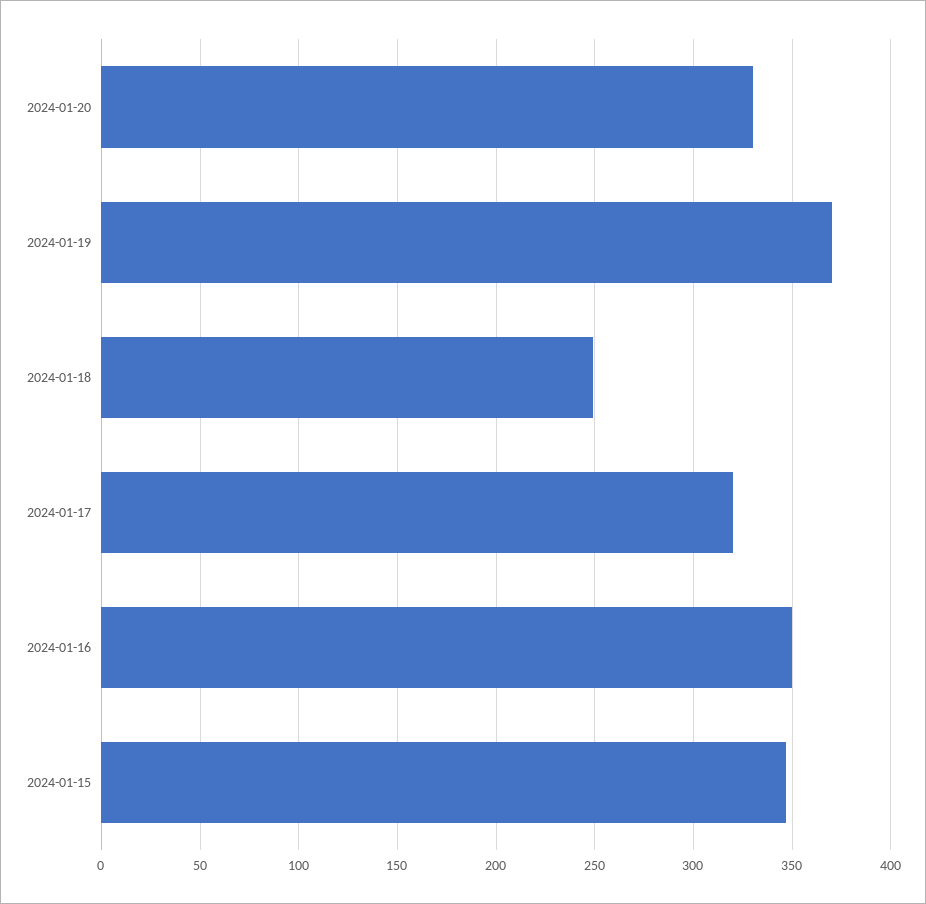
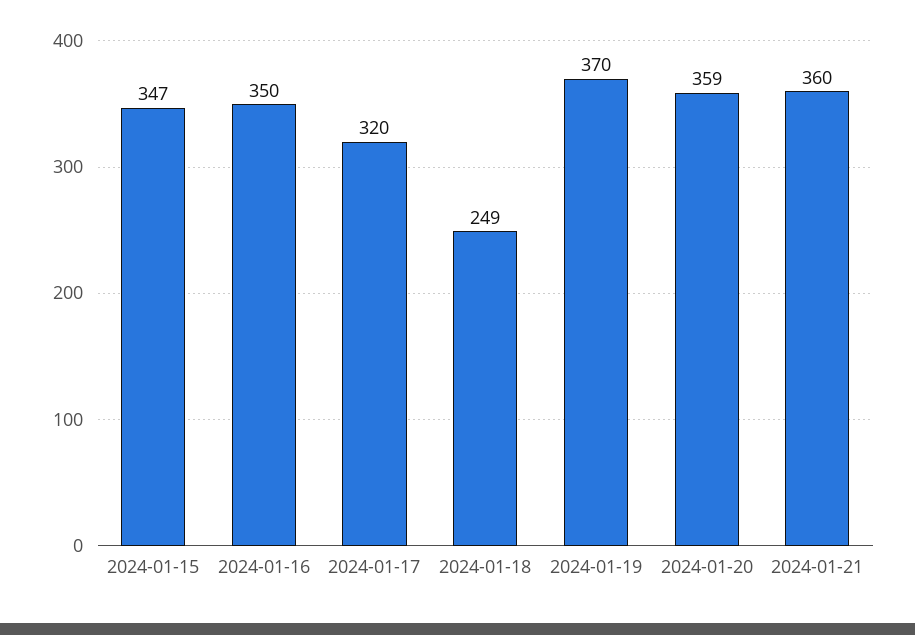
2024-01-20: 330 -> 359
2024-01-21: none -> 360

